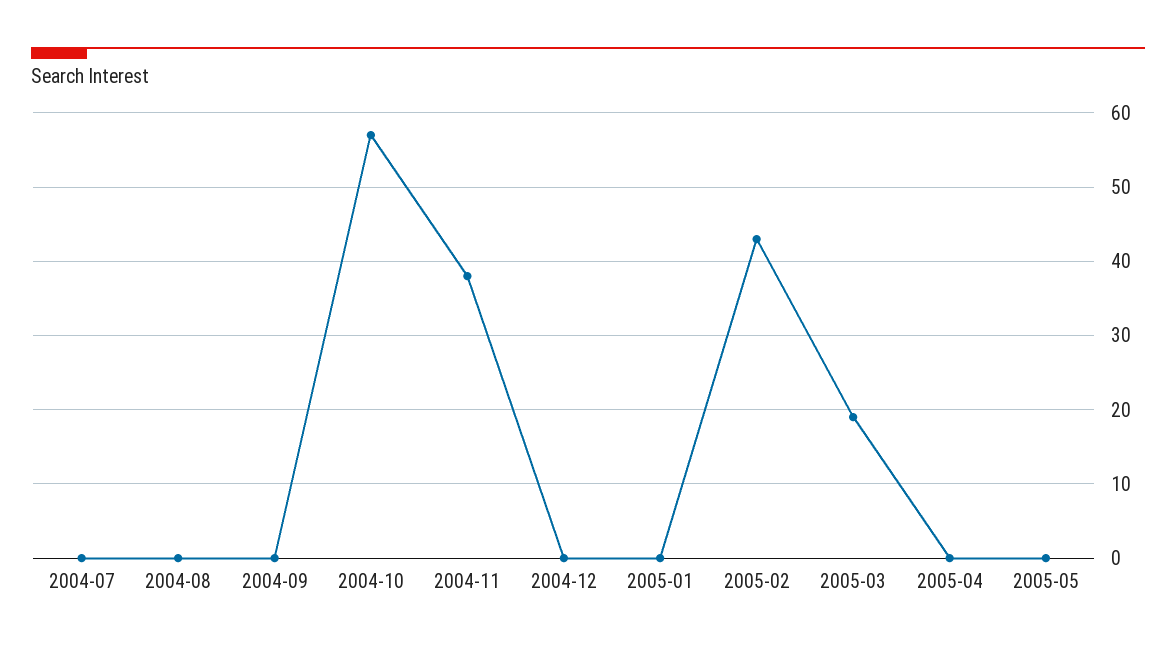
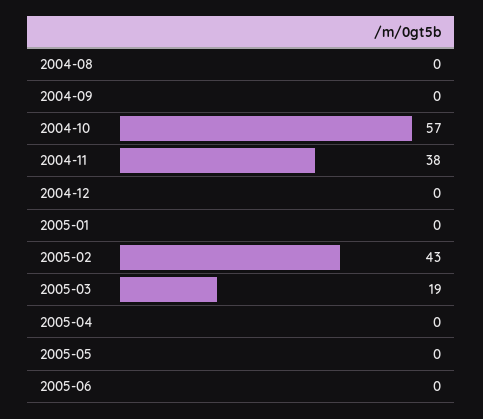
2004-07: 0 -> none
2005-06: none -> 0

